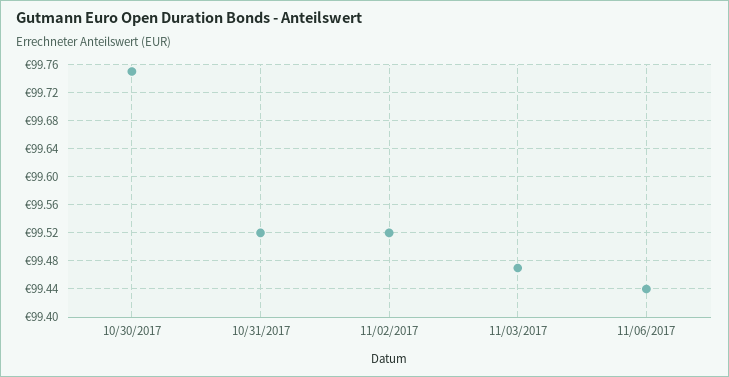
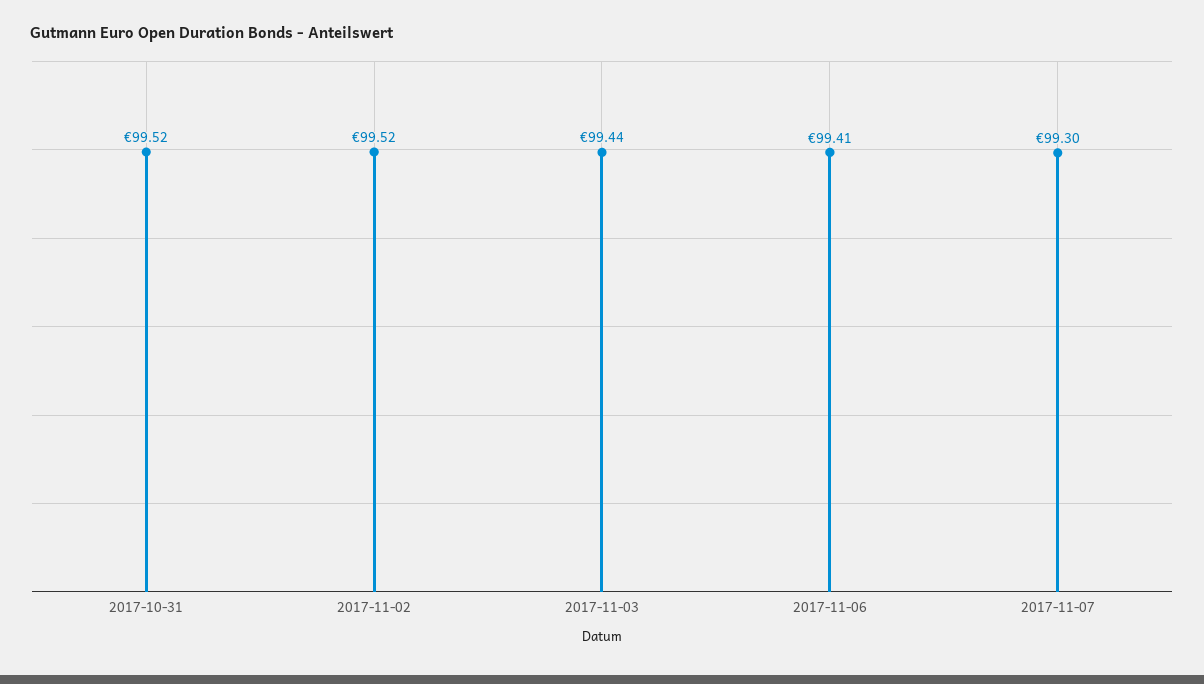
10/30/2017: 99.75 -> none
11/03/2017: 99.47 -> 99.44
11/06/2017: 99.44 -> 99.41
2017-11-07: none -> 99.3

